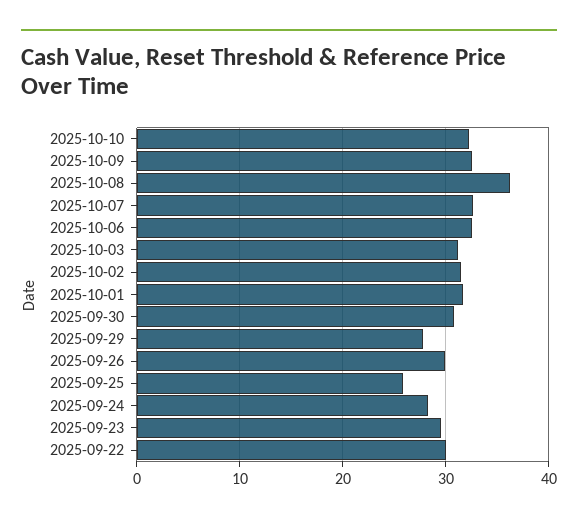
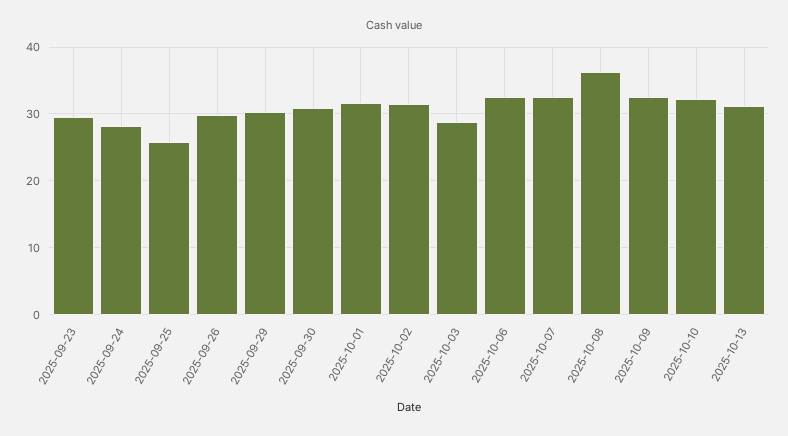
2025-10-03: 31 -> 29
2025-09-29: 28 -> 30
2025-09-22: 30 -> none
2025-10-13: none -> 31

